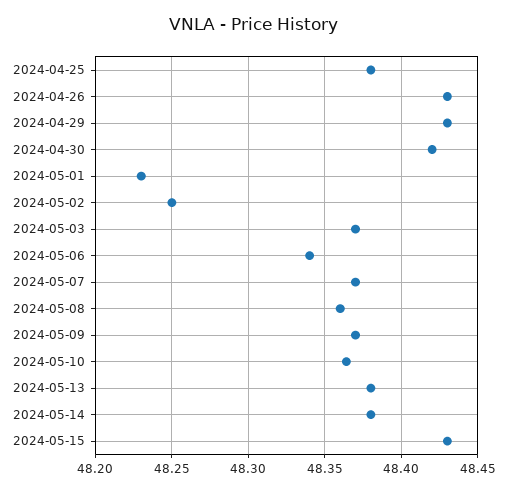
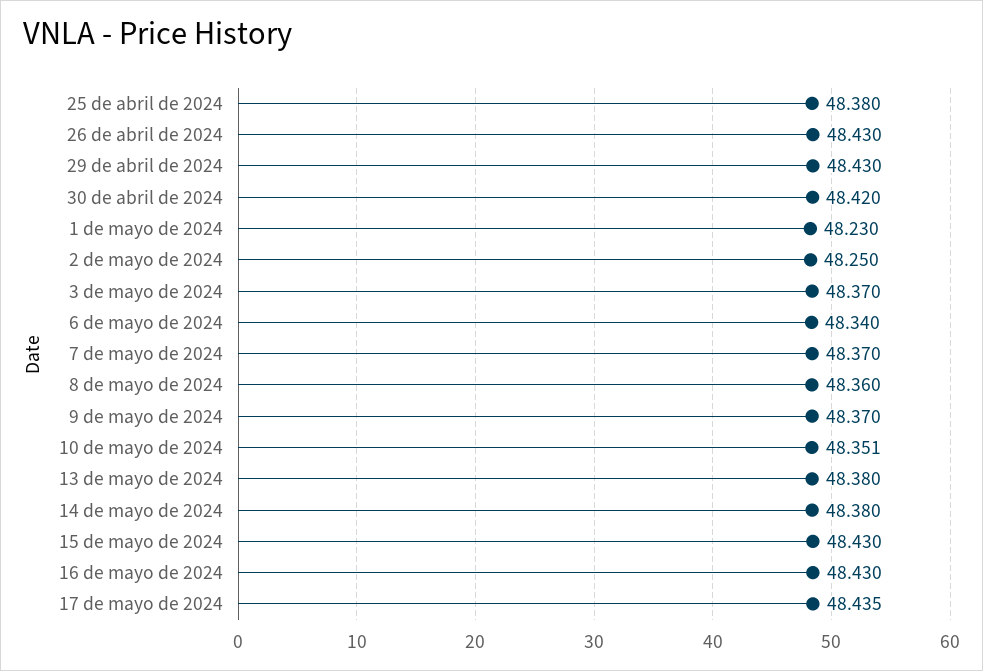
2024-05-10: 48.365 -> 48.351
16 de mayo de 2024: none -> 48.43
17 de mayo de 2024: none -> 48.435

